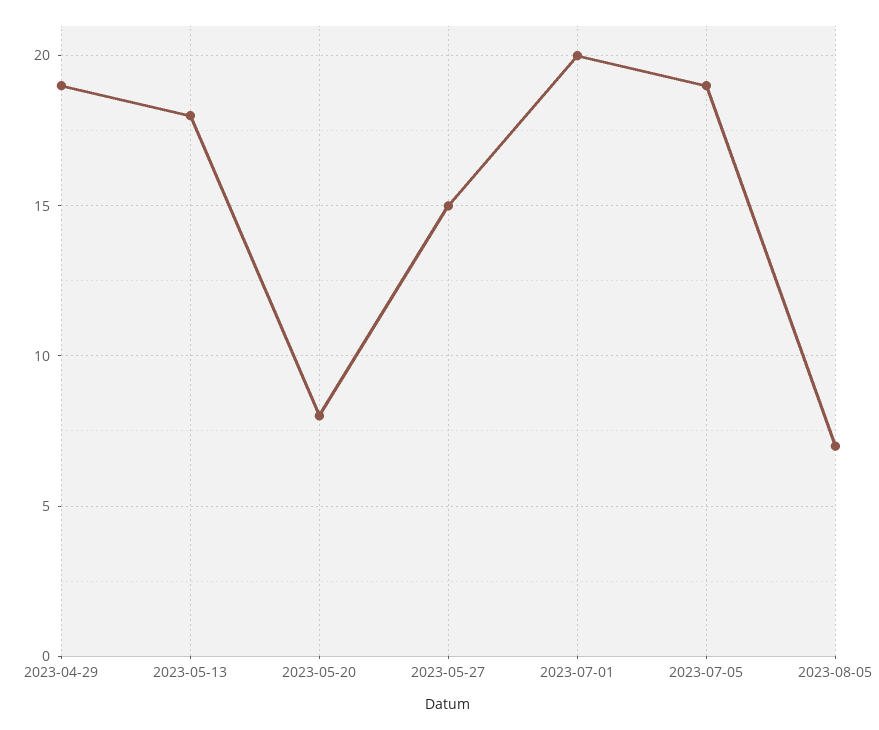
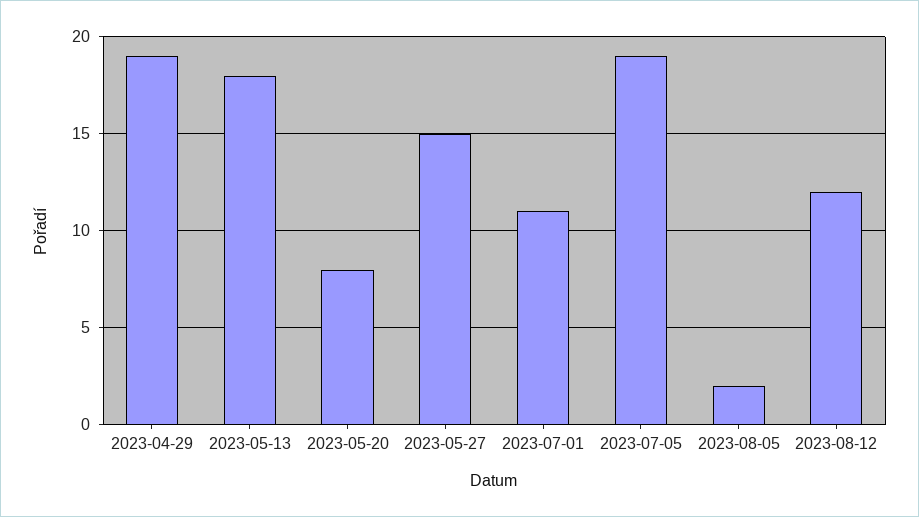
2023-07-01: 20 -> 11
2023-08-05: 7 -> 2
2023-08-12: none -> 12

